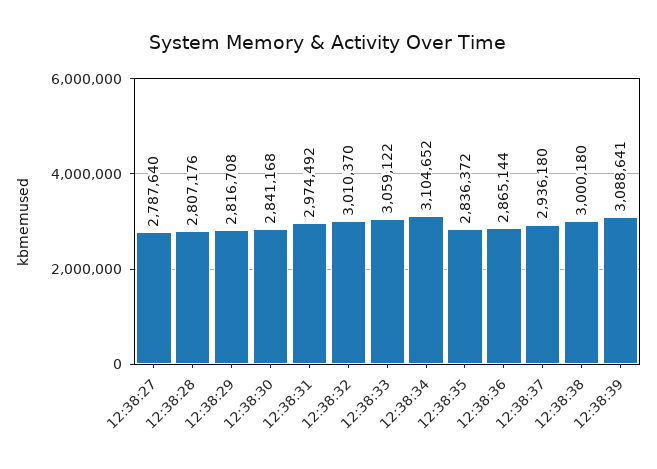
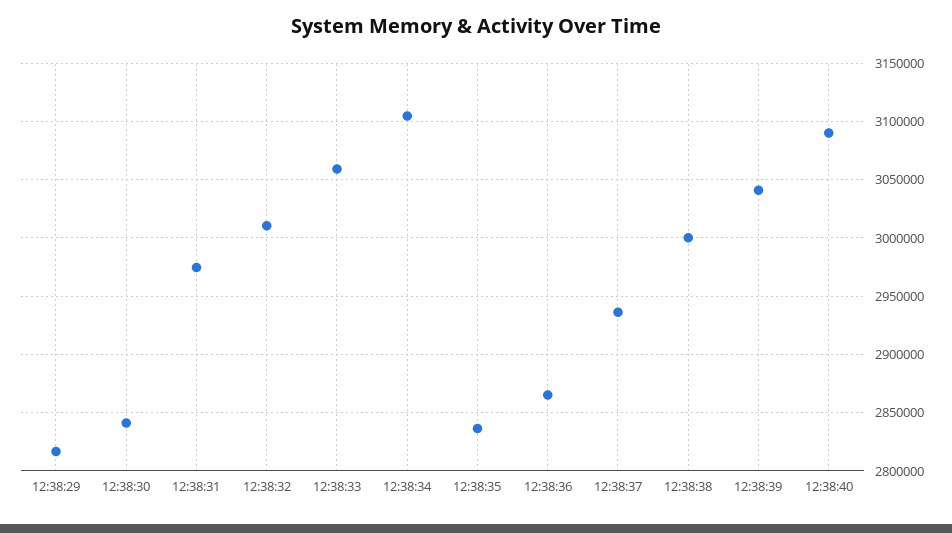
12:38:27: 2787640 -> none
12:38:28: 2807176 -> none
12:38:39: 3088641 -> 3040000
12:38:40: none -> 3090000

